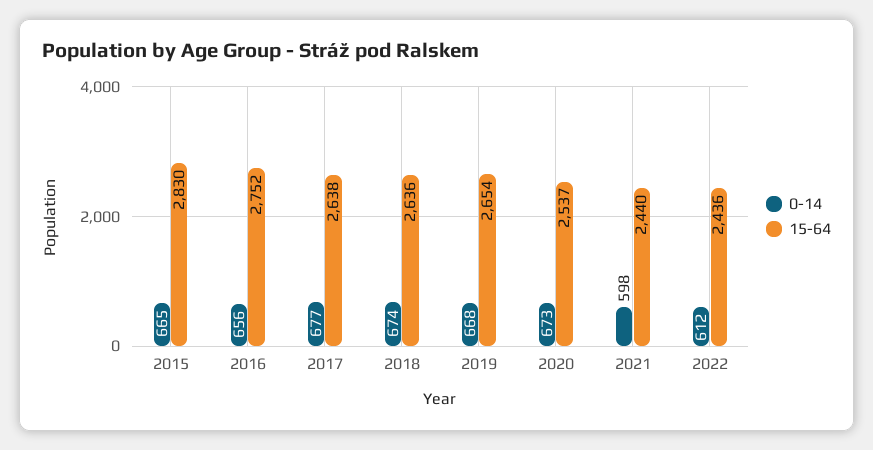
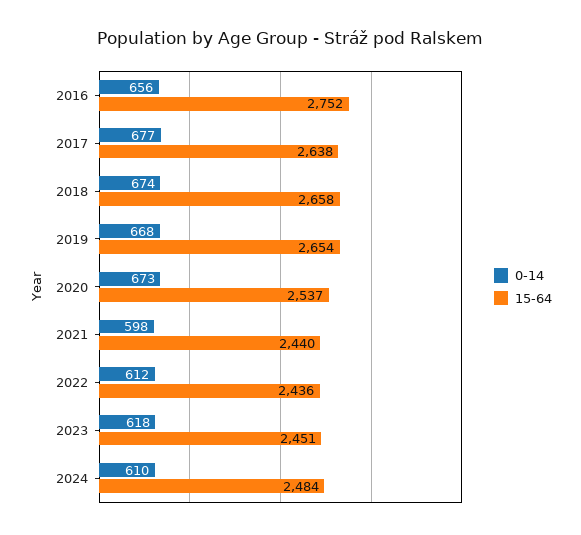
0-14, 2015: 665 -> none
15-64, 2015: 2830 -> none
15-64, 2018: 2636 -> 2658
0-14, 2023: none -> 618
15-64, 2023: none -> 2451
0-14, 2024: none -> 610
15-64, 2024: none -> 2484

